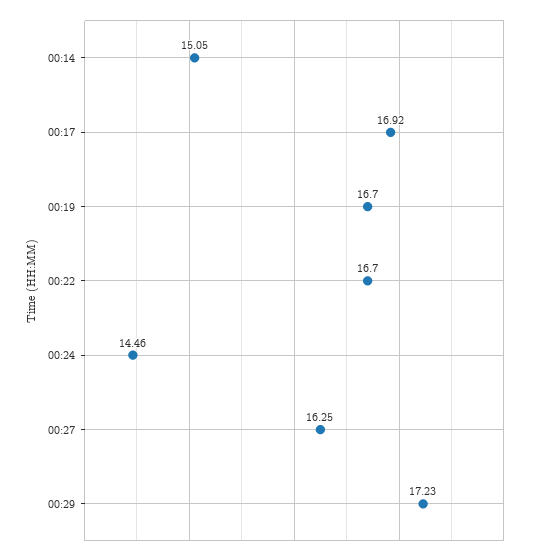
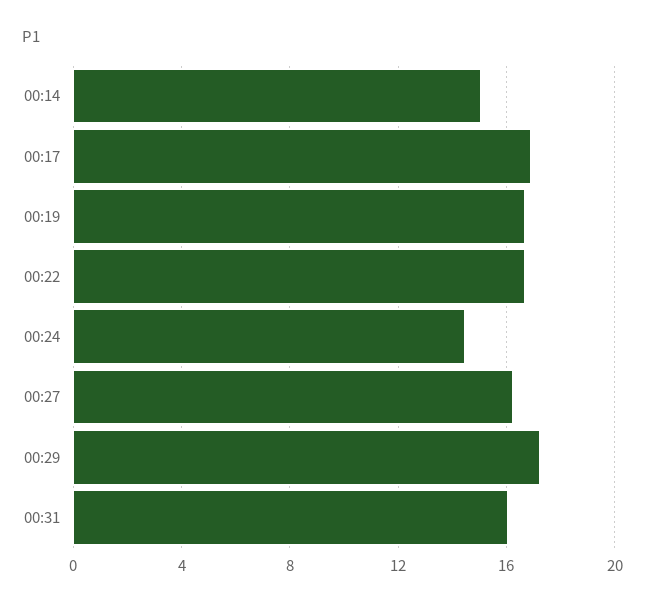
00:31: none -> 16

